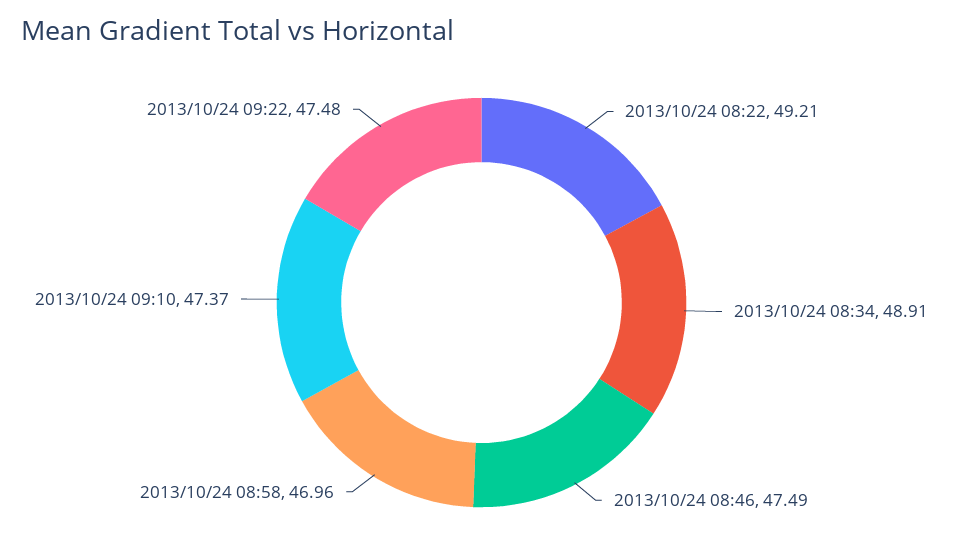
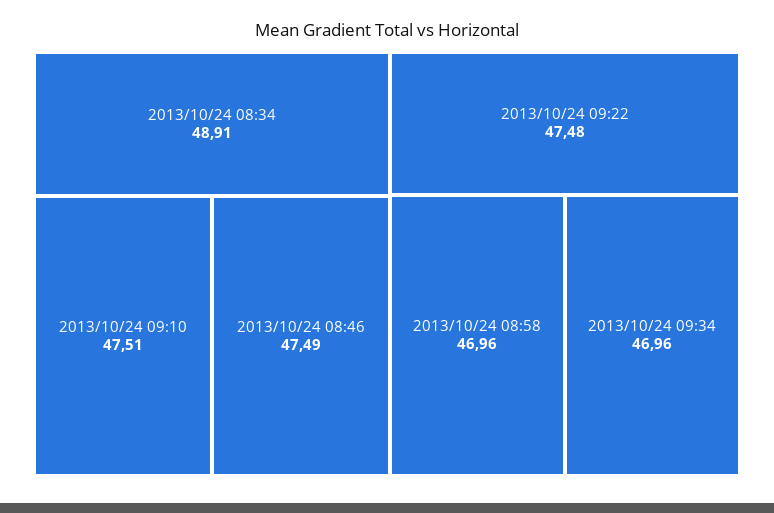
2013/10/24 08:22: 49.21 -> none
2013/10/24 09:10: 47.37 -> 47.51
2013/10/24 09:34: none -> 46.96

